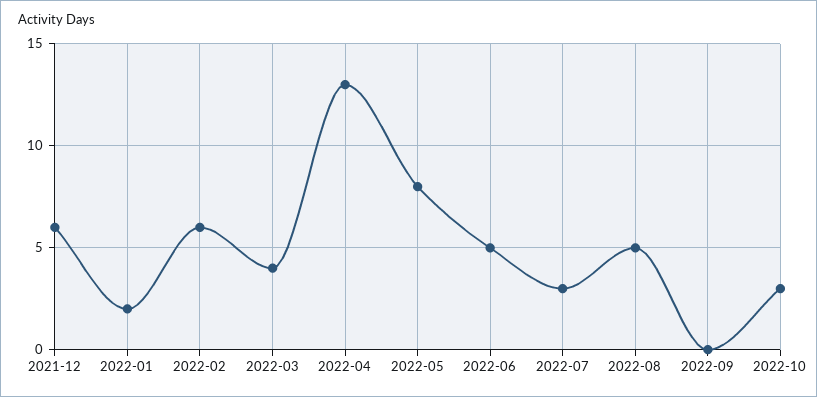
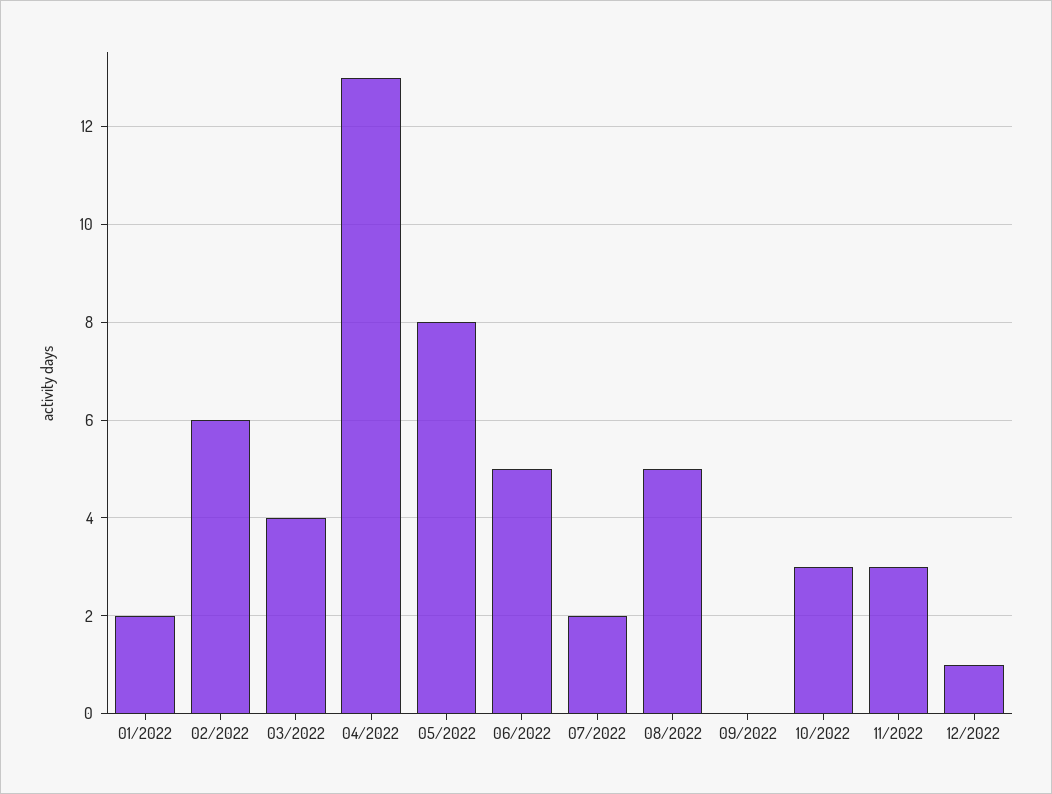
2021-12: 6 -> none
2022-07: 3 -> 2
11/2022: none -> 3
12/2022: none -> 1

